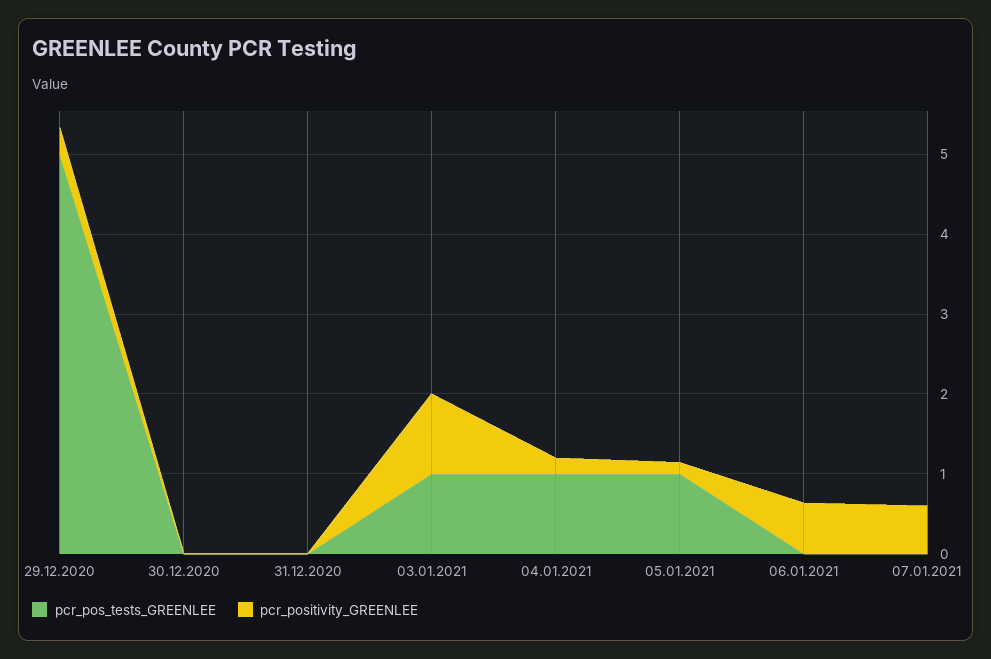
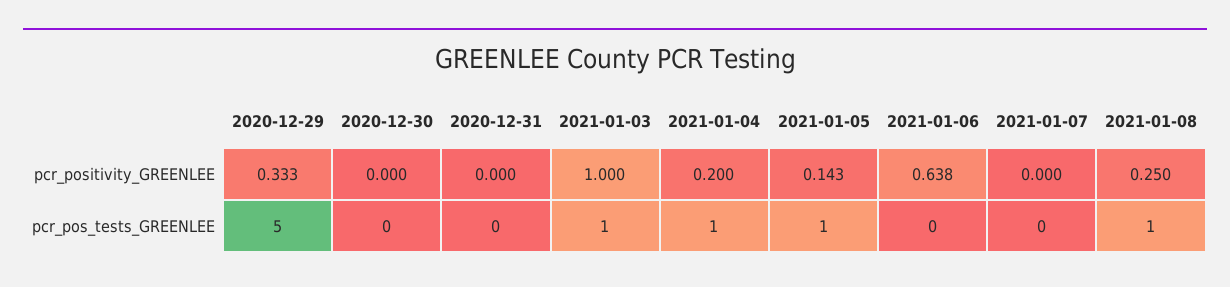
pcr_positivity_GREENLEE, 07.01.2021: 0.6 -> 0
pcr_positivity_GREENLEE, 2021-01-08: none -> 0.25
pcr_pos_tests_GREENLEE, 2021-01-08: none -> 1

